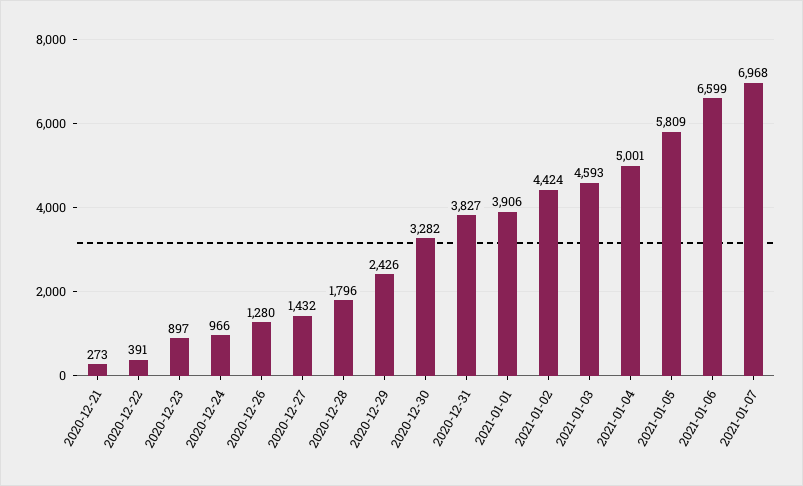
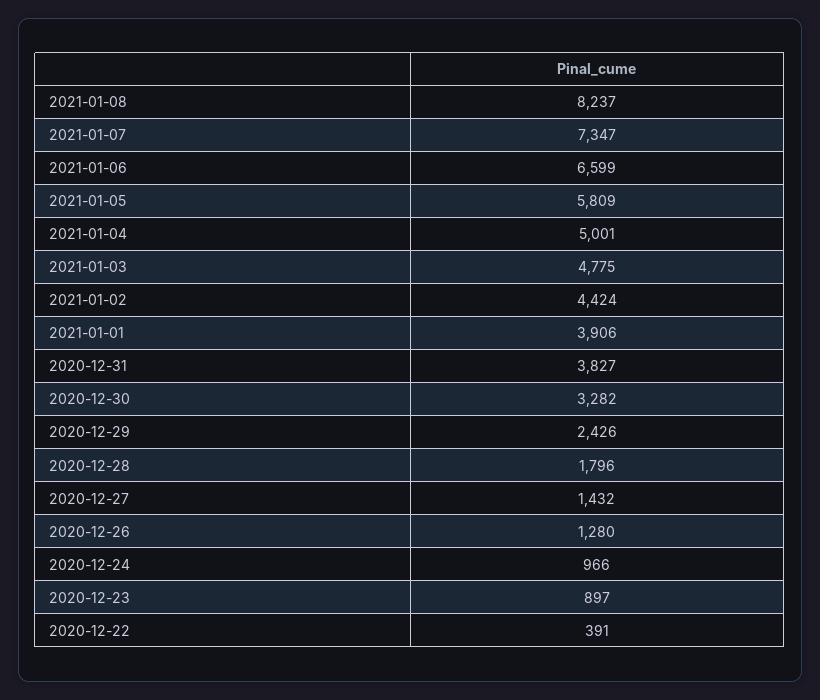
2020-12-21: 273 -> none
2021-01-03: 4593 -> 4775
2021-01-07: 6968 -> 7347
2021-01-08: none -> 8237

